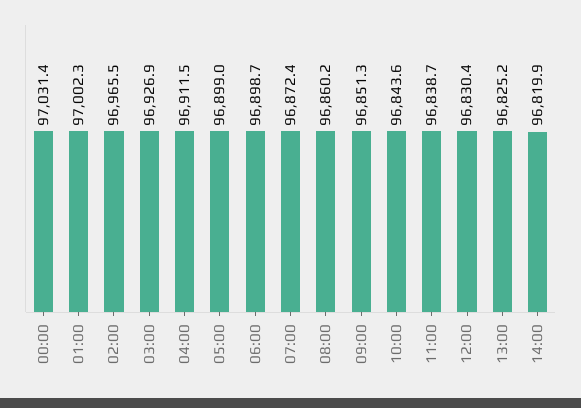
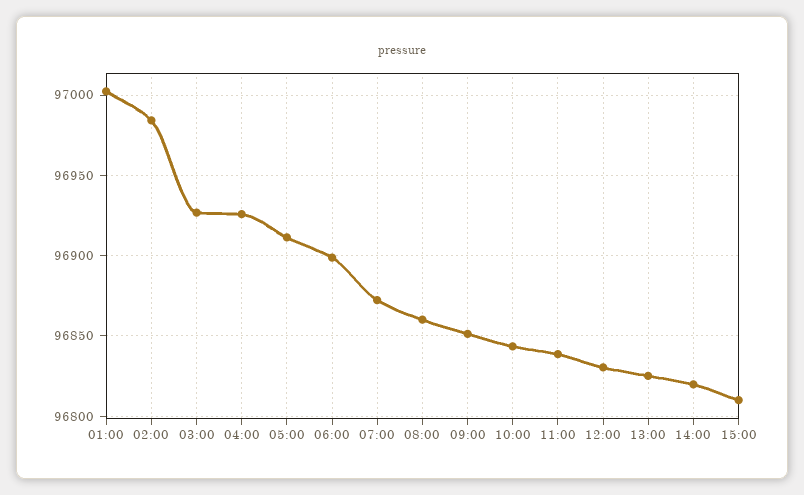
00:00: 97031.4 -> none
02:00: 96965.5 -> 96985
04:00: 96911.5 -> 96925
05:00: 96899 -> 96910
15:00: none -> 96810

